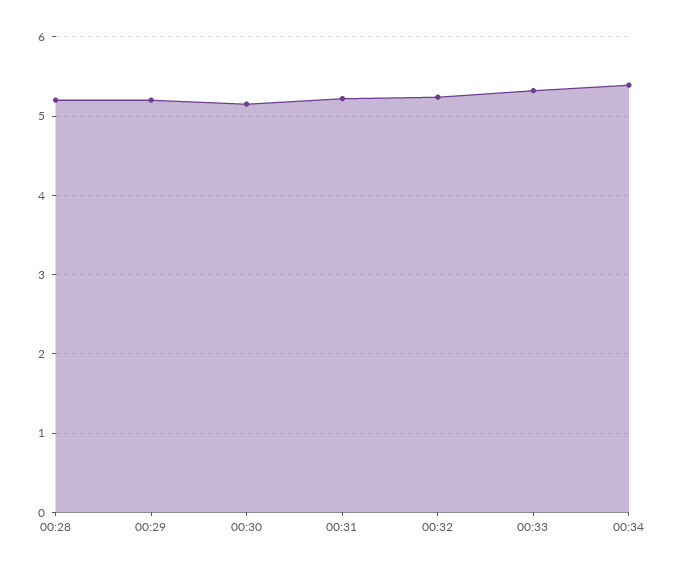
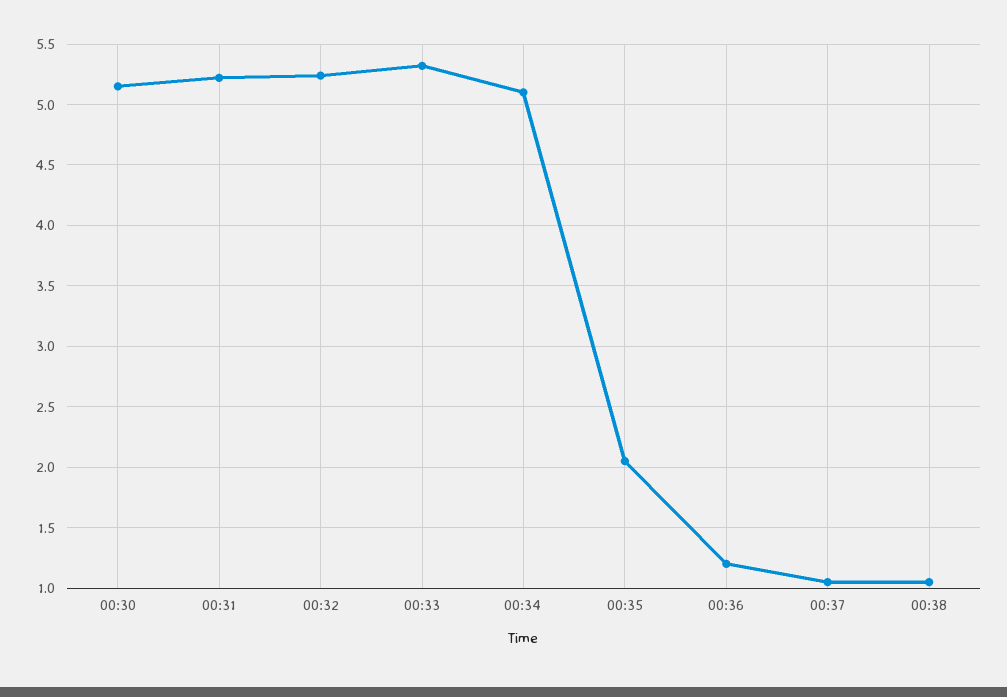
00:28: 5.2 -> none
00:29: 5.2 -> none
00:34: 5.4 -> 5.1
00:35: none -> 2.05
00:36: none -> 1.2
00:37: none -> 1.05
00:38: none -> 1.05

